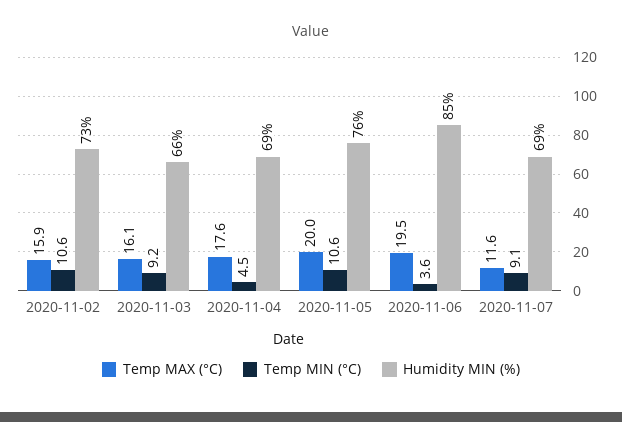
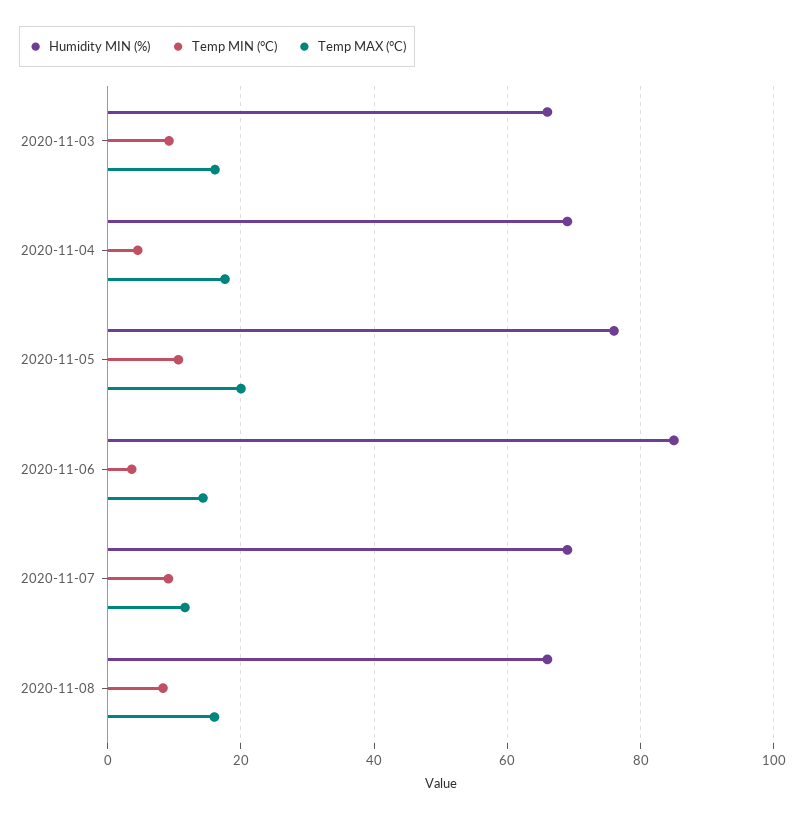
Temp MAX (°C), 2020-11-02: 15.9 -> none
Temp MIN (°C), 2020-11-02: 10.6 -> none
Humidity MIN (%), 2020-11-02: 73 -> none
Temp MAX (°C), 2020-11-06: 19.5 -> 14
Humidity MIN (%), 2020-11-08: none -> 66
Temp MIN (°C), 2020-11-08: none -> 8
Temp MAX (°C), 2020-11-08: none -> 16

